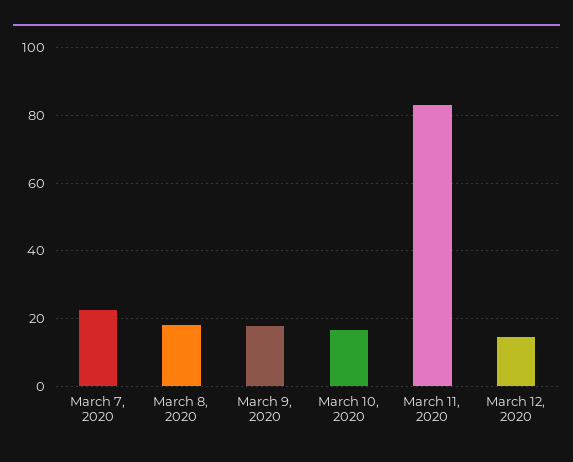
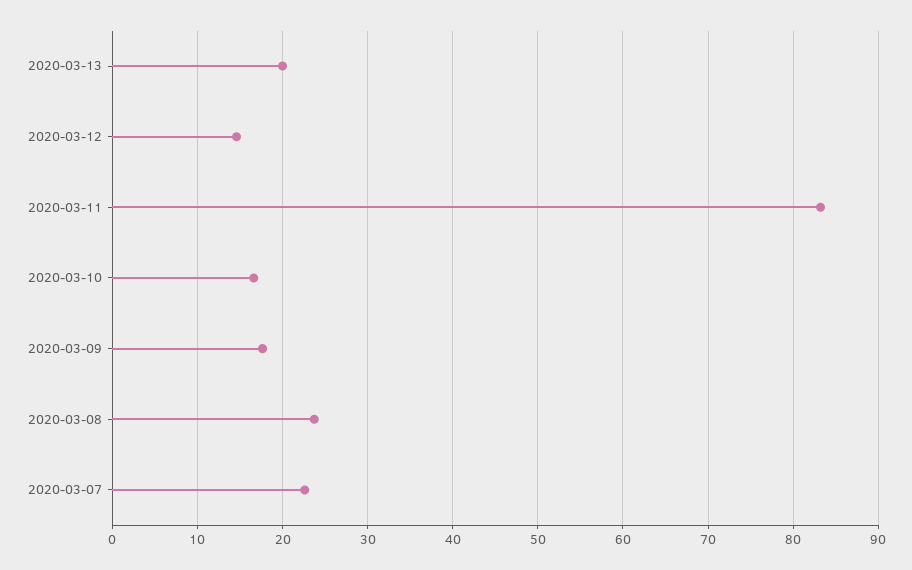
March 8, 2020: 18 -> 24
2020-03-13: none -> 20

